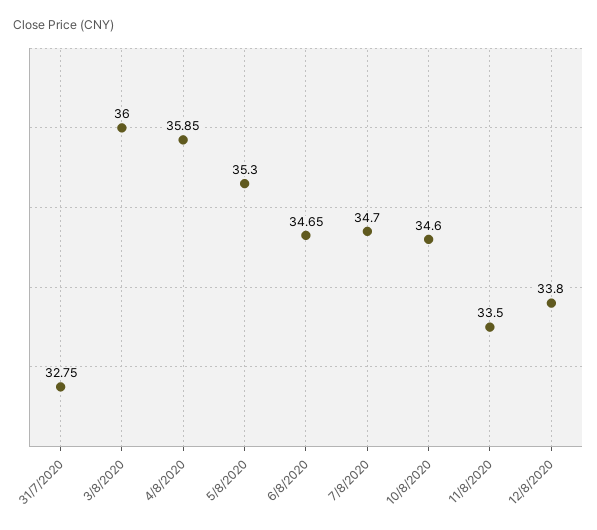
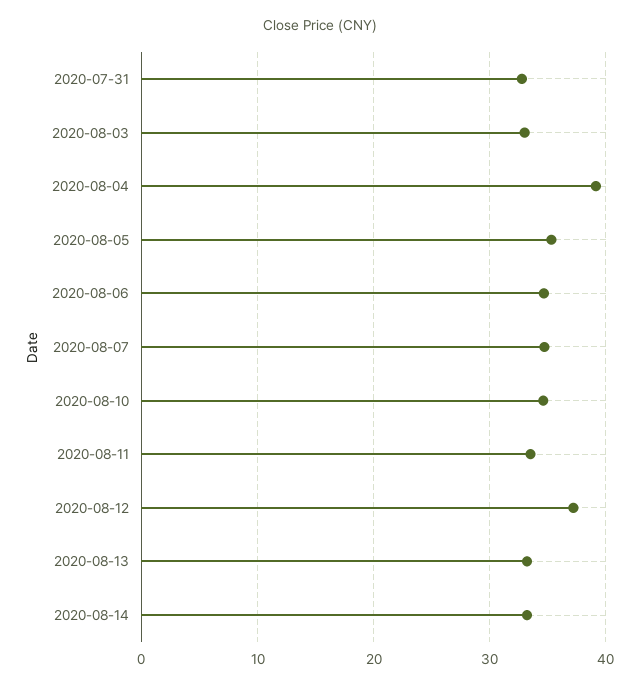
3/8/2020: 36 -> 33
4/8/2020: 35.85 -> 39
12/8/2020: 33.8 -> 37
2020-08-13: none -> 33
2020-08-14: none -> 33

